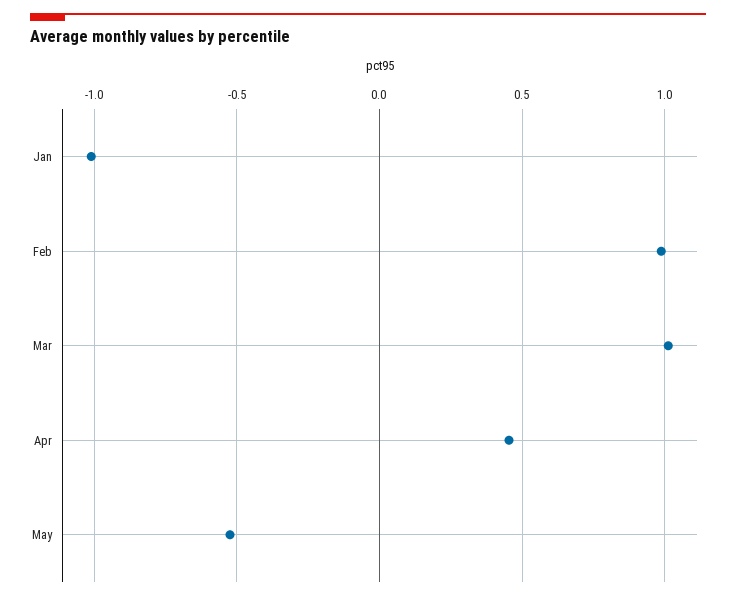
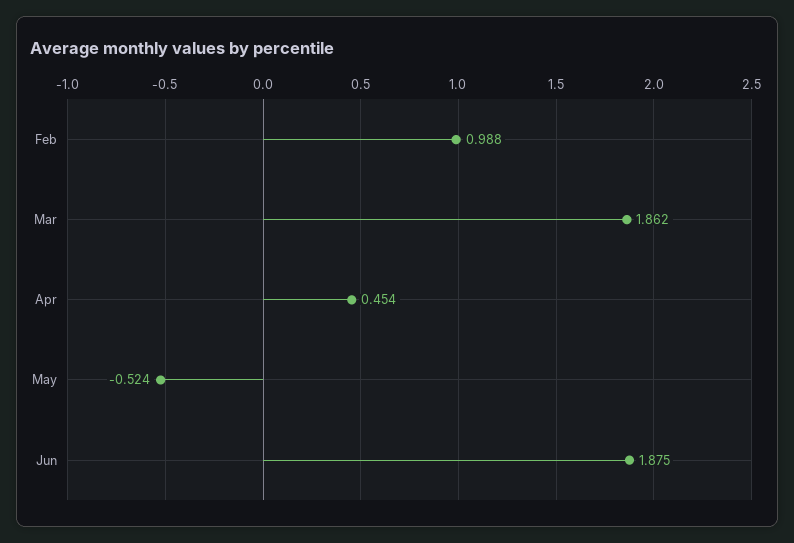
Jan: -1 -> none
Mar: 1 -> 1.862
Jun: none -> 1.875

